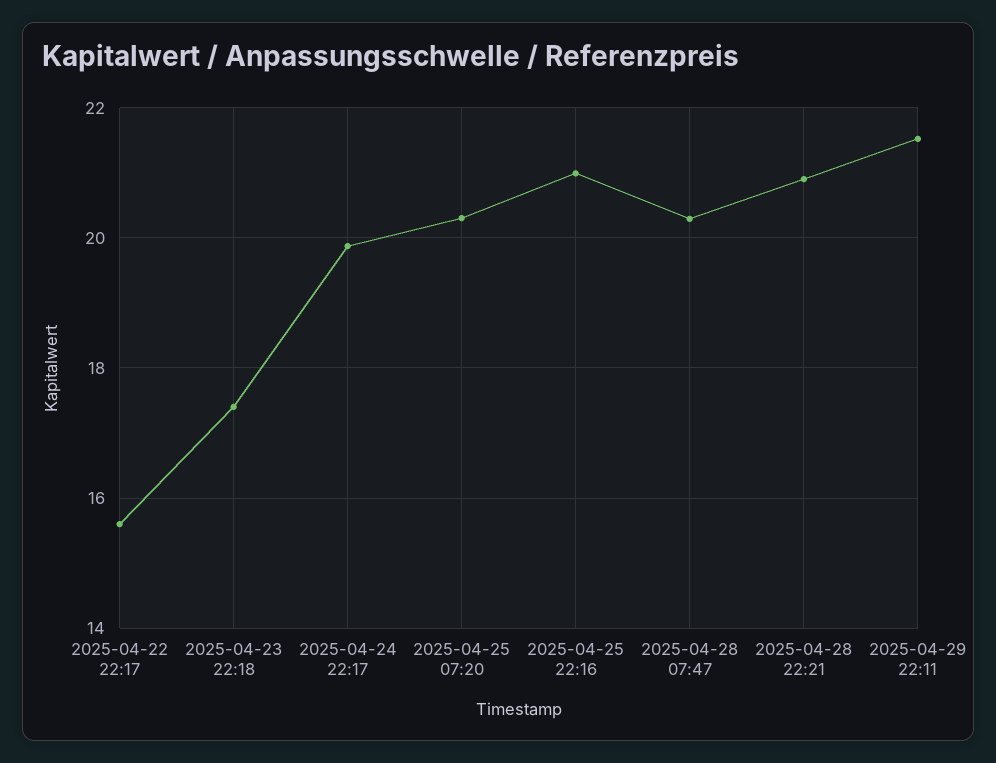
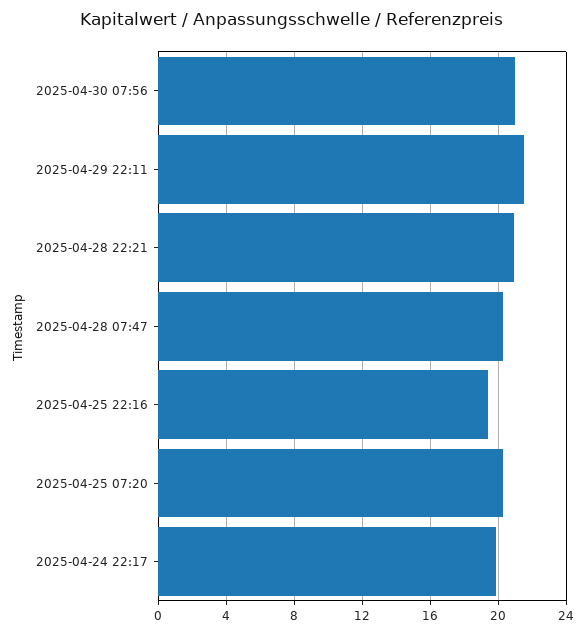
2025-04-22 22:17: 15.6 -> none
2025-04-23 22:18: 17.4 -> none
2025-04-25 22:16: 21 -> 19.5
2025-04-30 07:56: none -> 21

